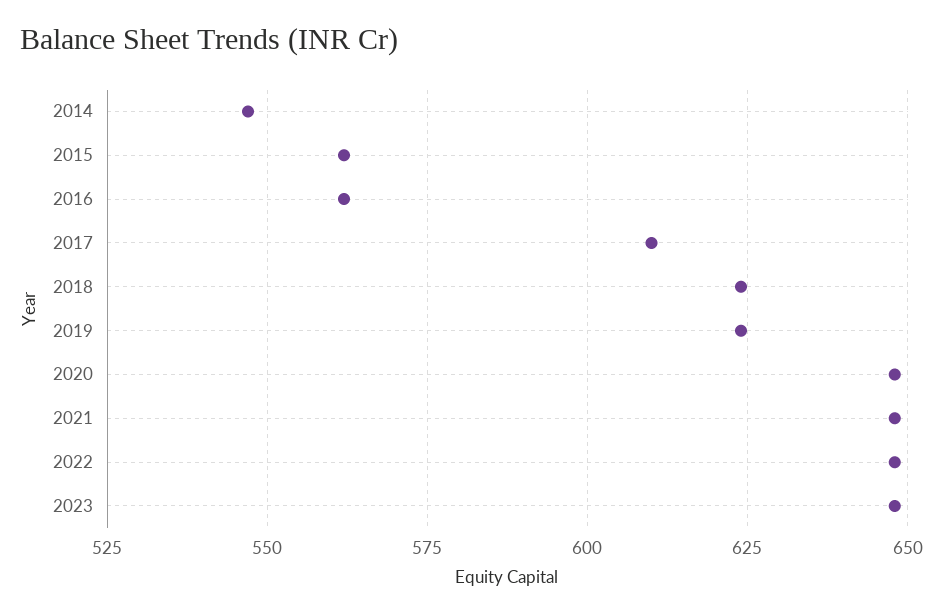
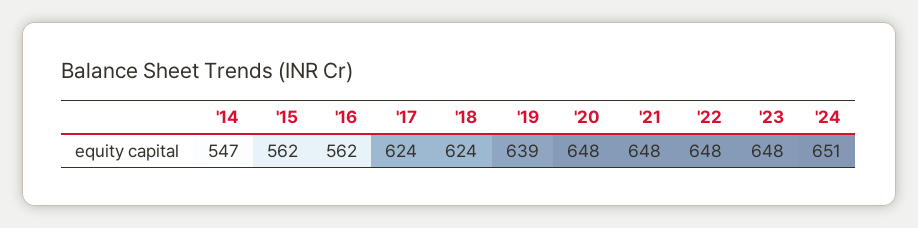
2017: 610 -> 624
2019: 625 -> 639
'24: none -> 651

